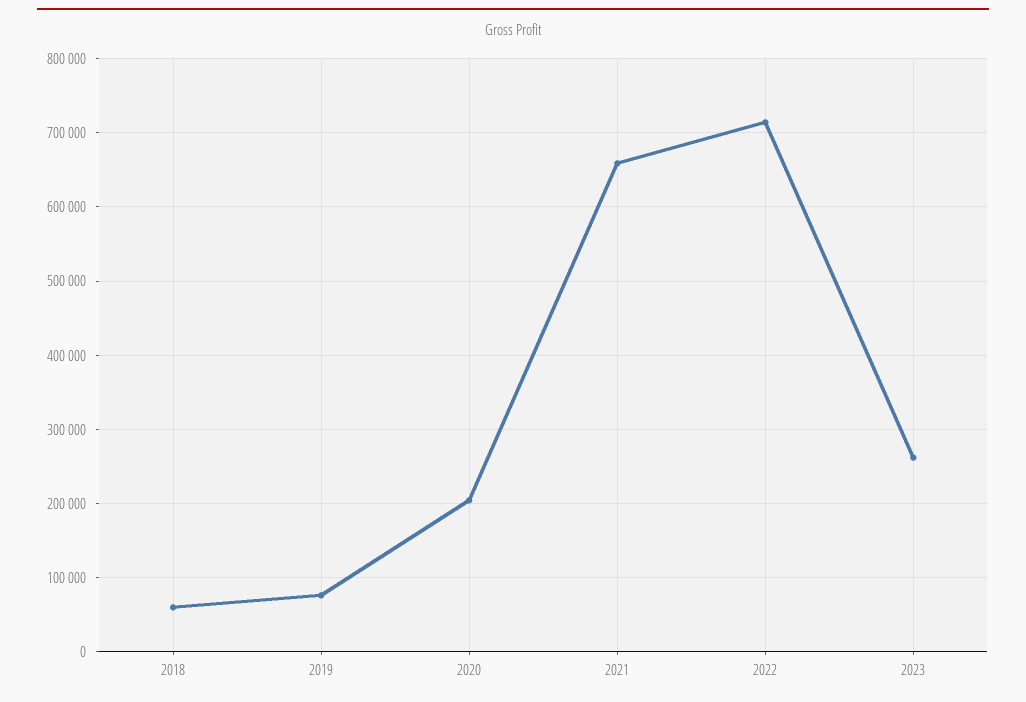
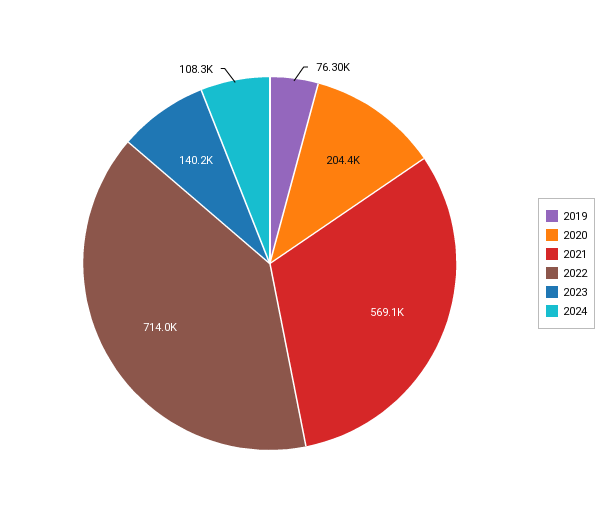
2018: 60000 -> none
2021: 660000 -> 569100
2023: 260000 -> 140200
2024: none -> 108300

